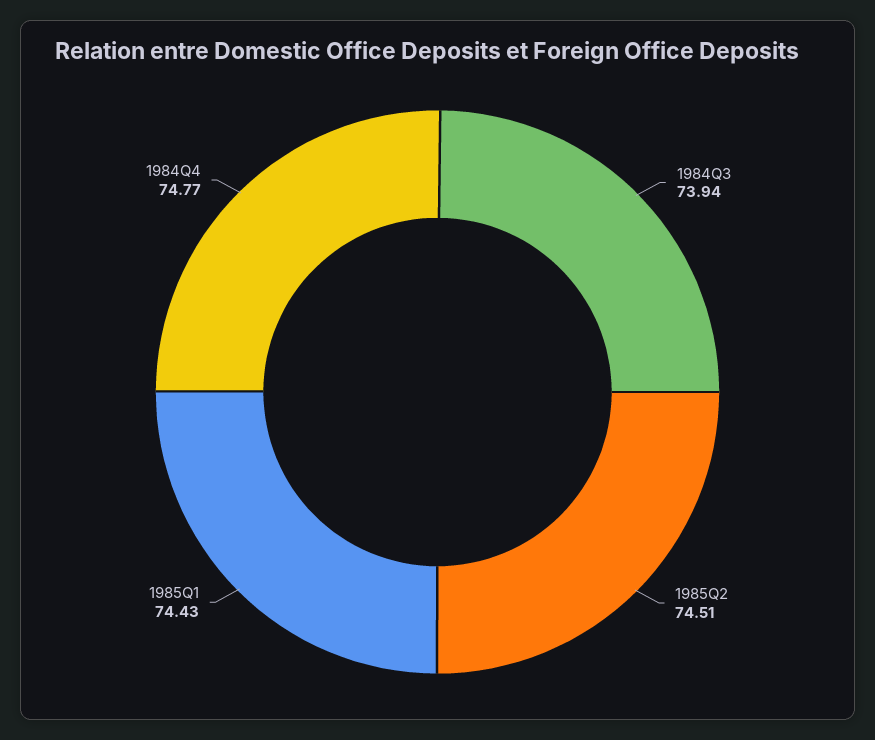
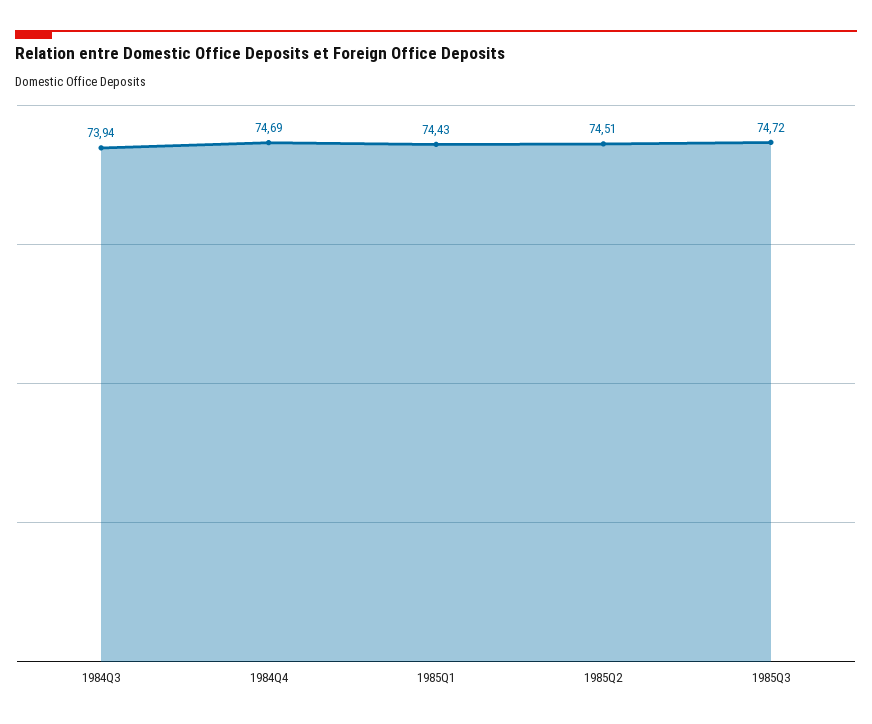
1984Q4: 74.77 -> 74.69
1985Q3: none -> 74.72

